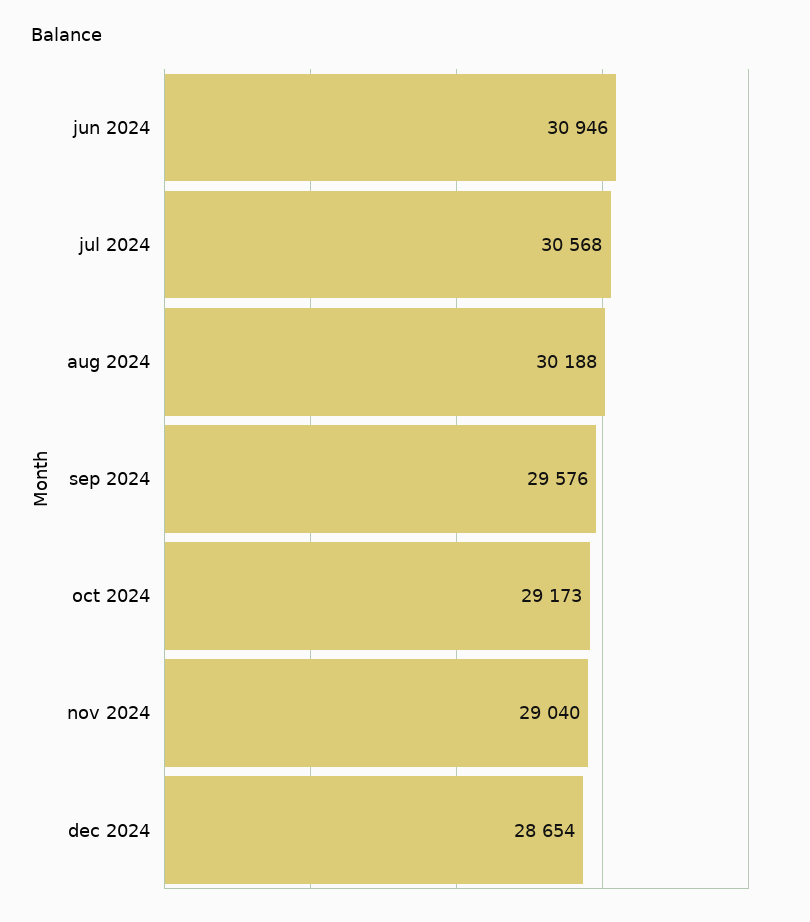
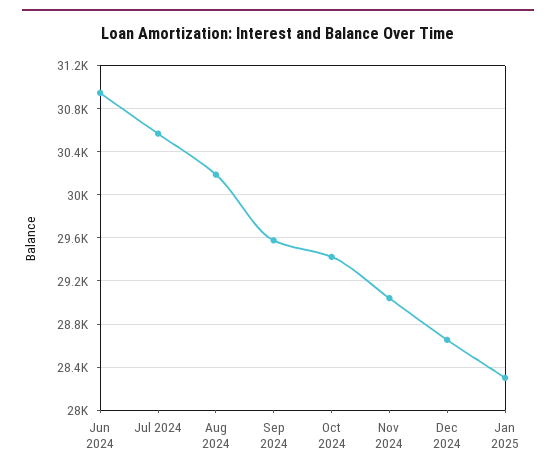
oct 2024: 29173 -> 29400
Jan 2025: none -> 28300

